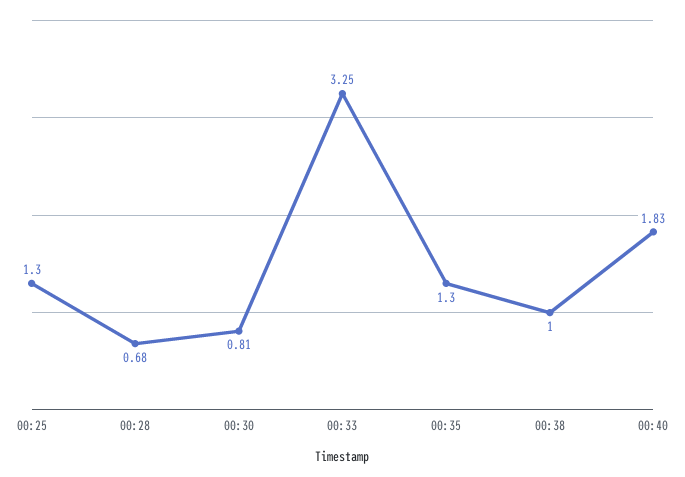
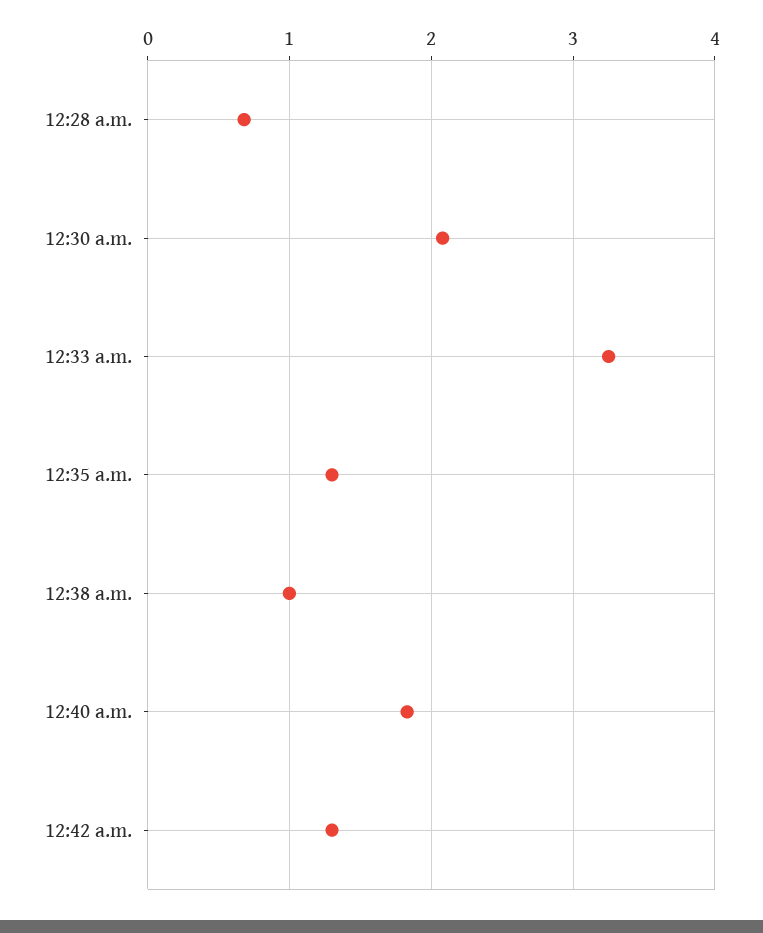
00:25: 1.3 -> none
00:30: 0.81 -> 2.1
12:42 a.m.: none -> 1.3

